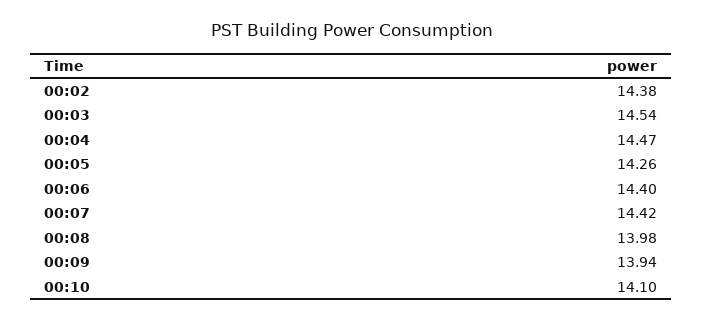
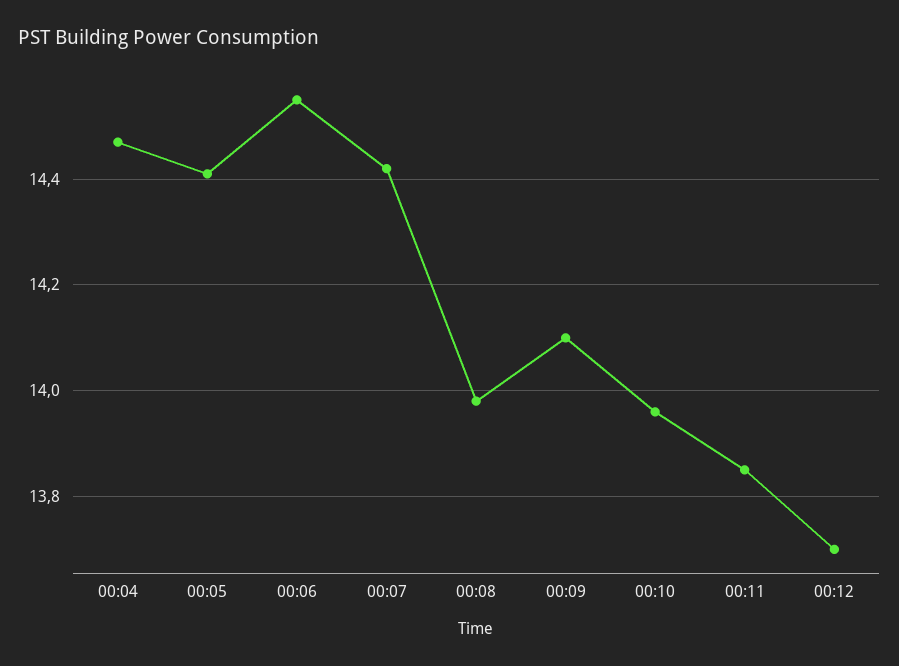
00:02: 14.38 -> none
00:03: 14.54 -> none
00:05: 14.26 -> 14.4
00:06: 14.4 -> 14.55
00:09: 13.94 -> 14.1
00:10: 14.1 -> 13.95
00:11: none -> 13.85
00:12: none -> 13.7

